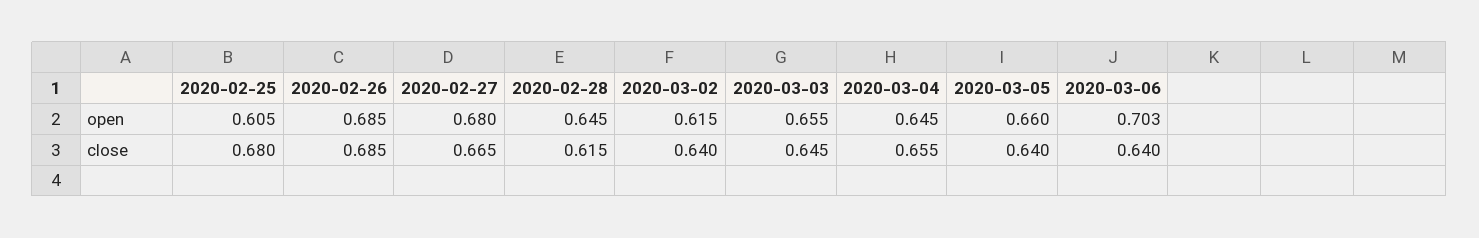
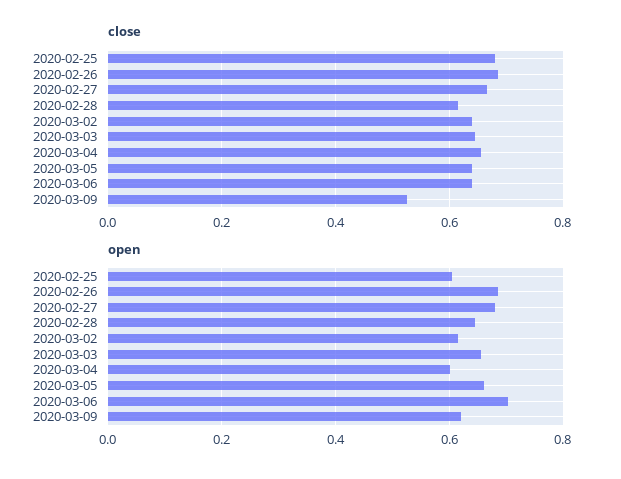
open, 2020-03-04: 0.645 -> 0.6
close, 2020-03-09: none -> 0.52
open, 2020-03-09: none -> 0.62

